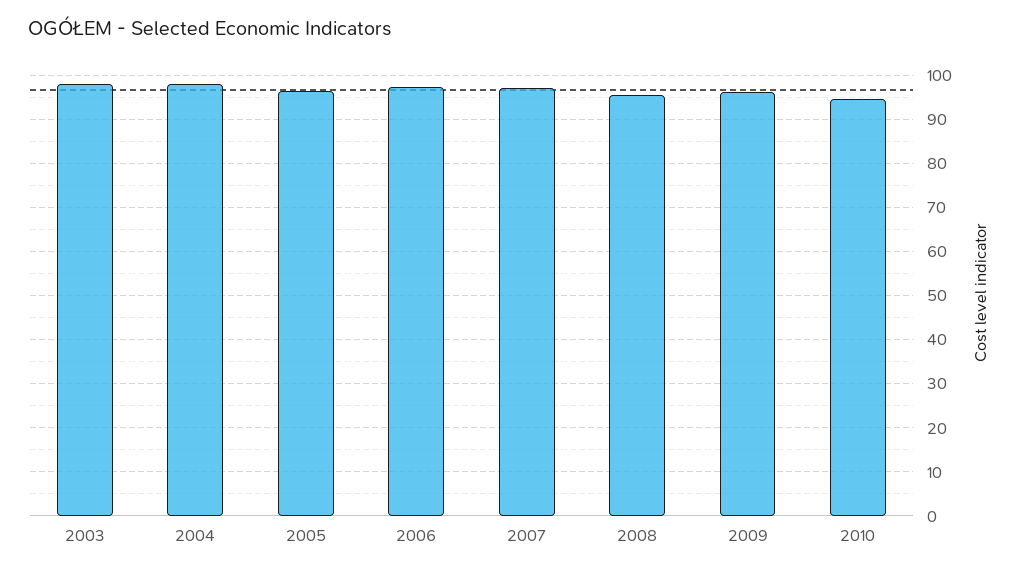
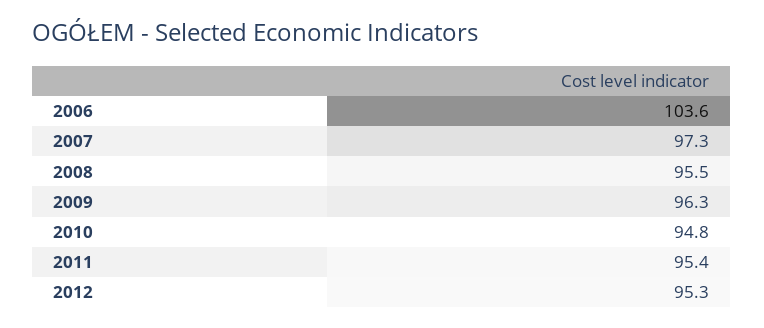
2003: 98 -> none
2004: 98 -> none
2005: 96 -> none
2006: 98 -> 103.6
2011: none -> 95.4
2012: none -> 95.3

